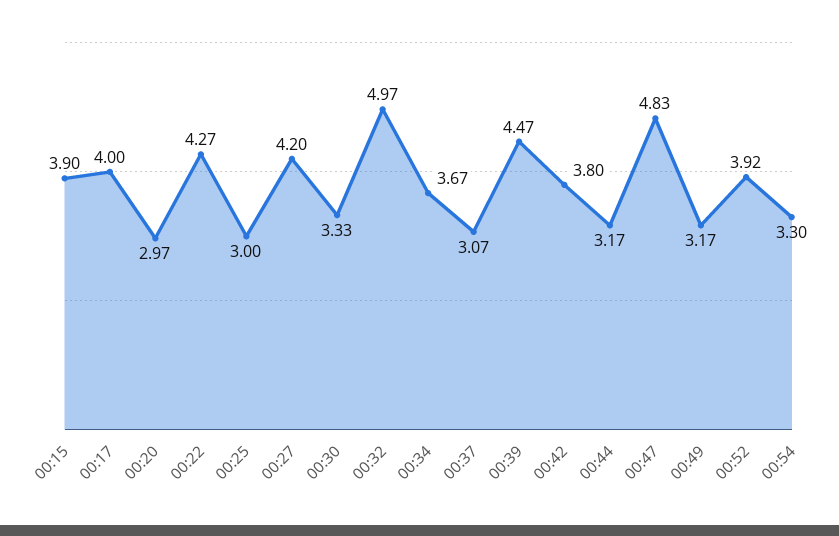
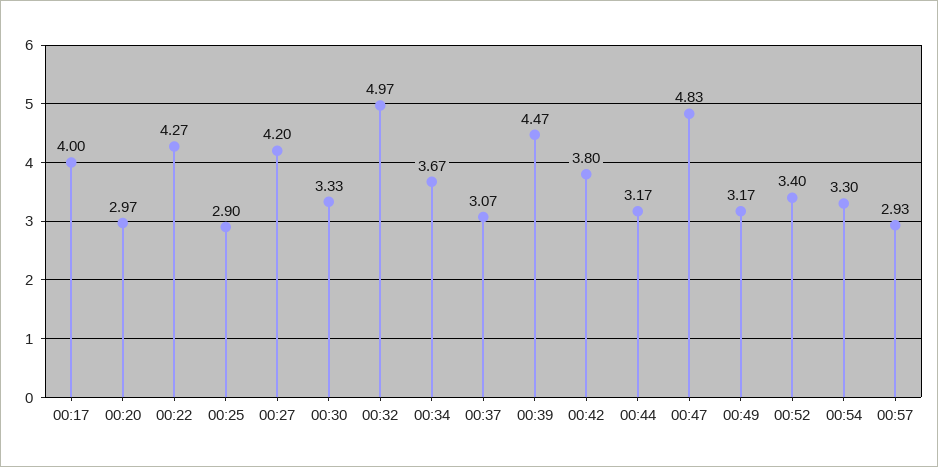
00:15: 3.9 -> none
00:25: 3 -> 2.9
00:52: 3.92 -> 3.4
00:57: none -> 2.93

